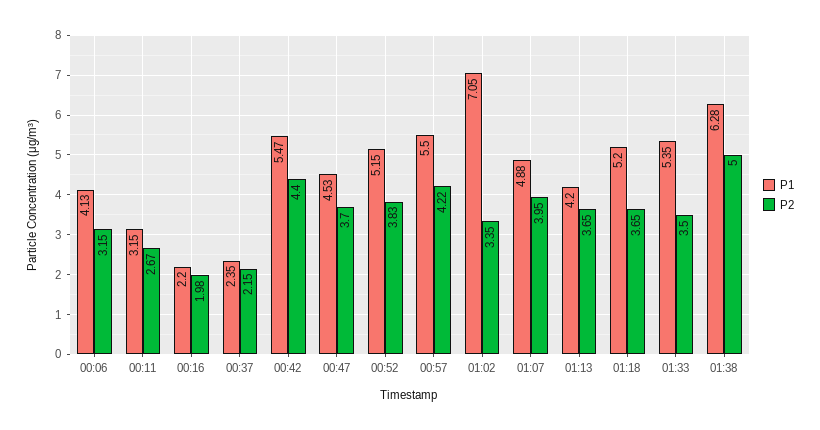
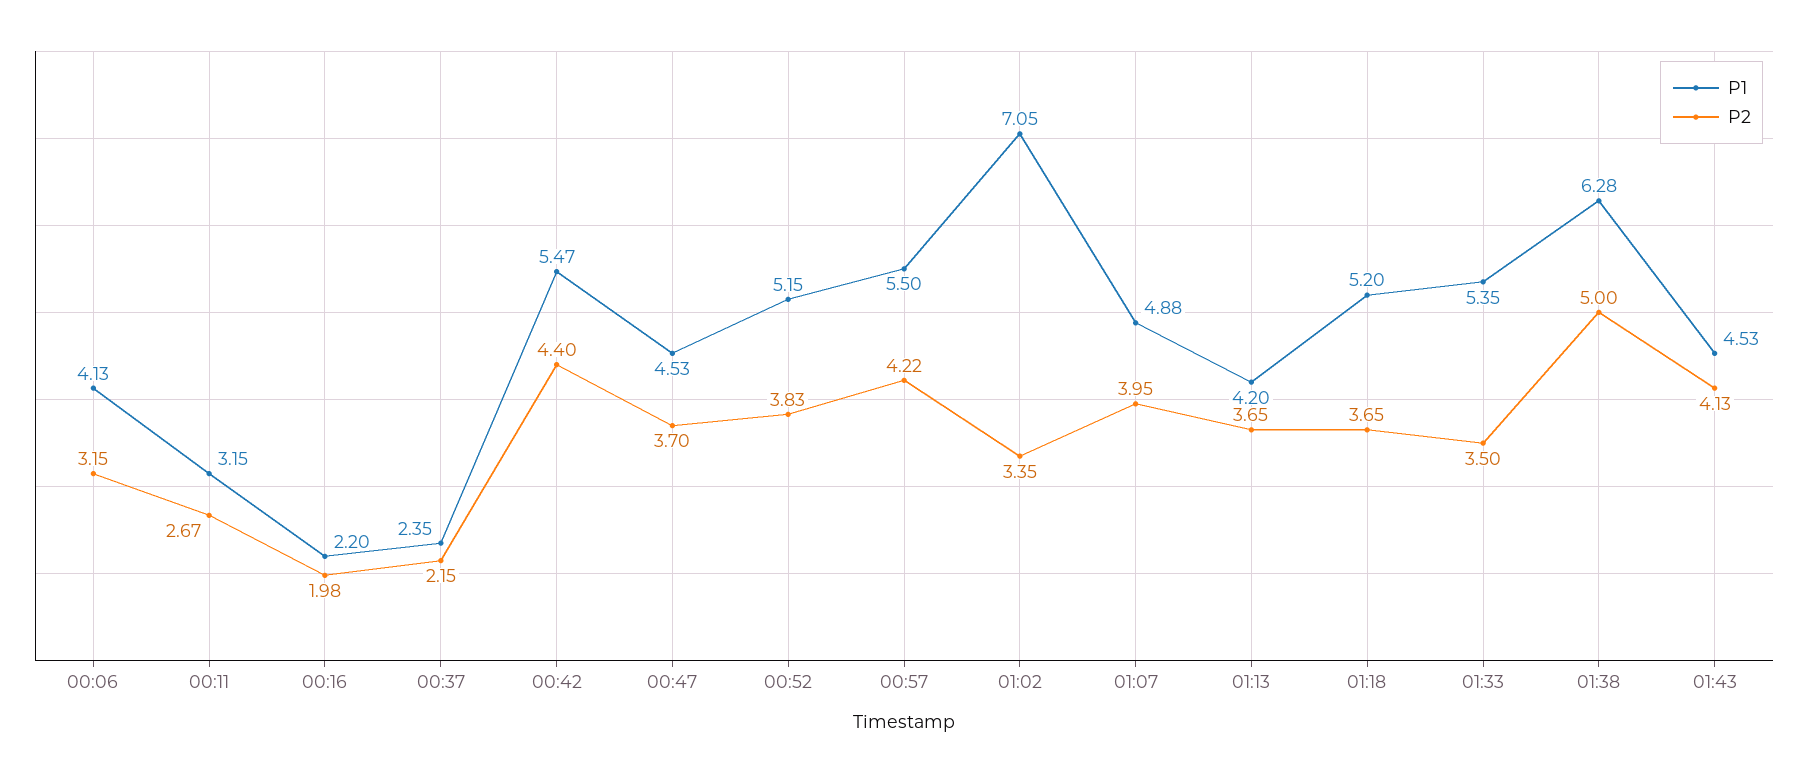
P1, 01:43: none -> 4.53
P2, 01:43: none -> 4.13

